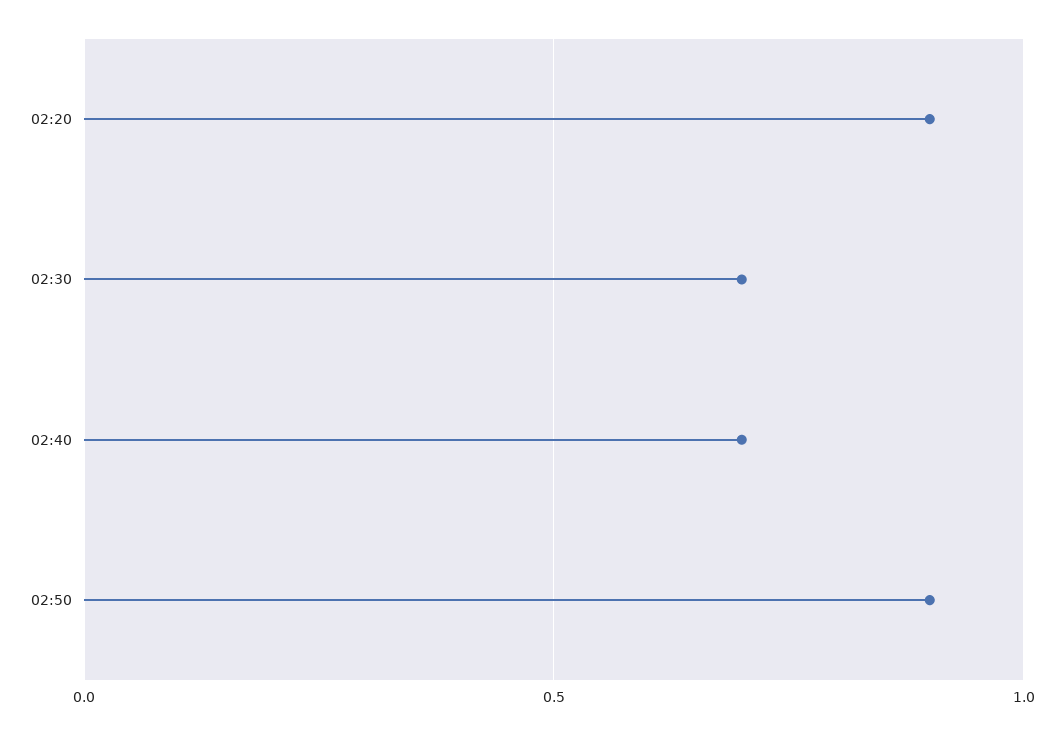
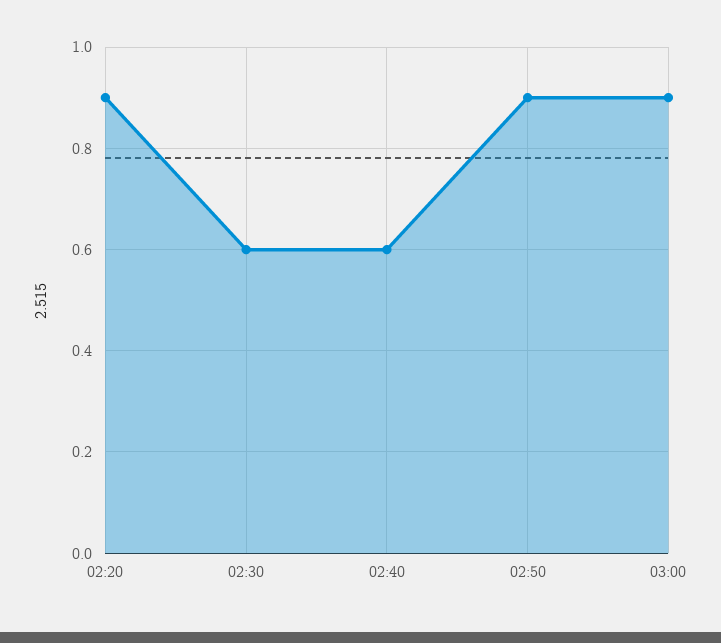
02:30: 0.7 -> 0.6
02:40: 0.7 -> 0.6
03:00: none -> 0.9

